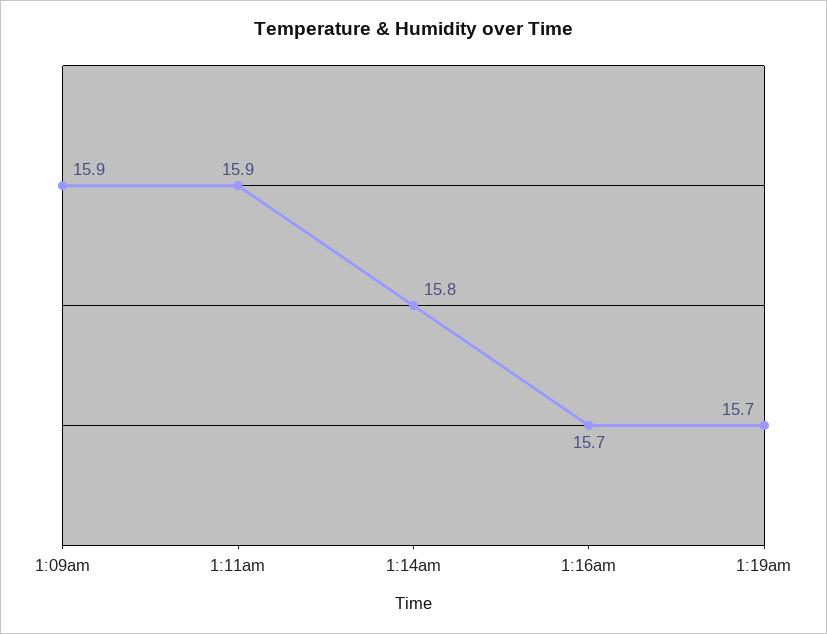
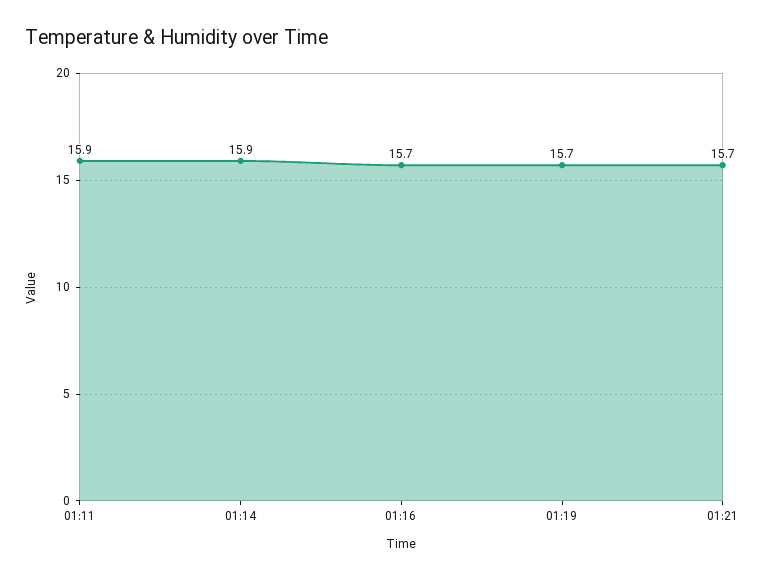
1:09am: 15.9 -> none
1:14am: 15.8 -> 15.9
01:21: none -> 15.7

